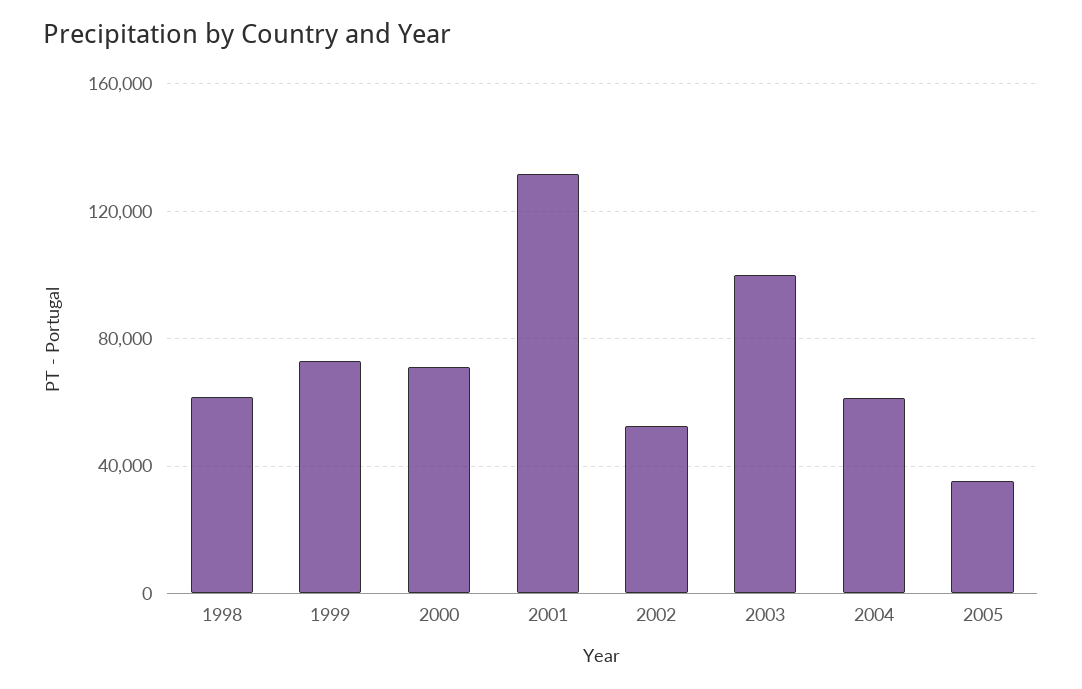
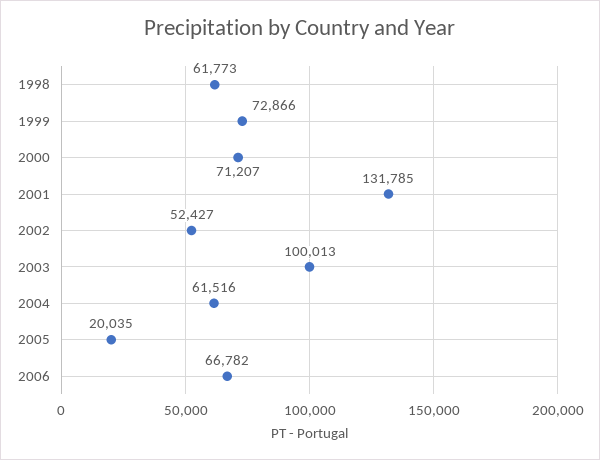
2005: 35000 -> 20035
2006: none -> 66782

